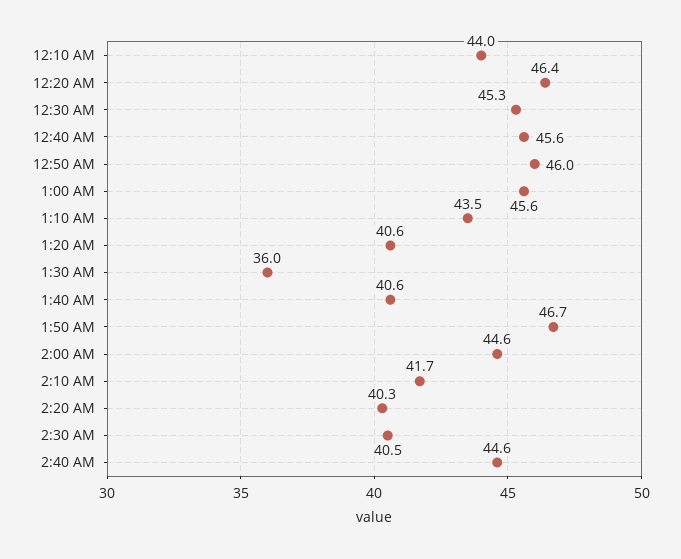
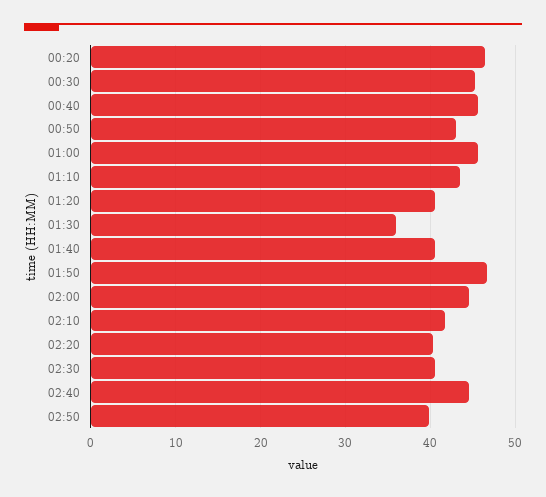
12:10 AM: 44 -> none
12:50 AM: 46 -> 43
02:50: none -> 40

